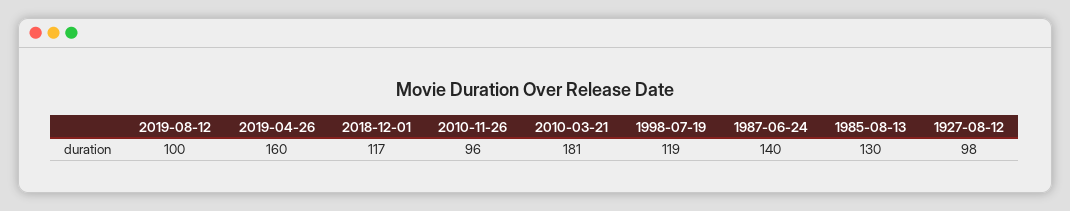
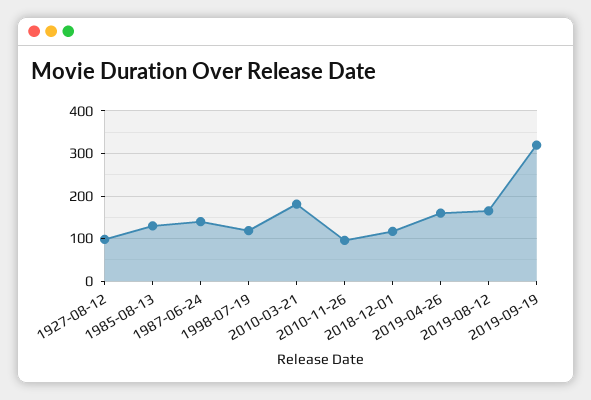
2019-08-12: 100 -> 160
2019-09-19: none -> 320

